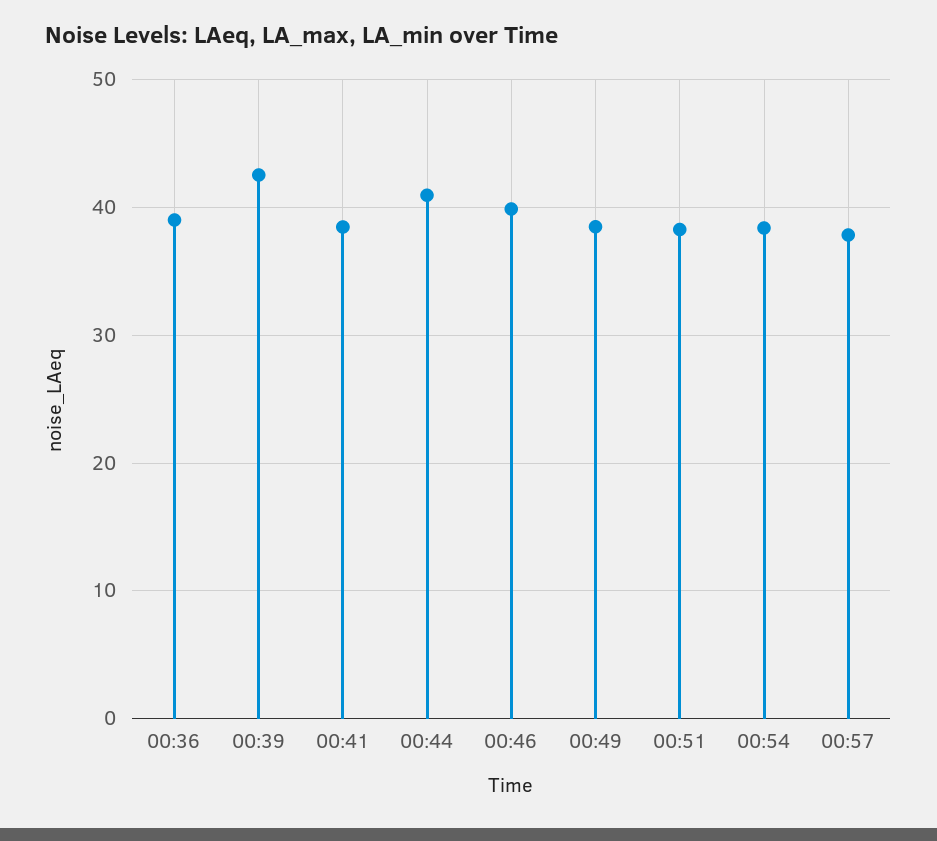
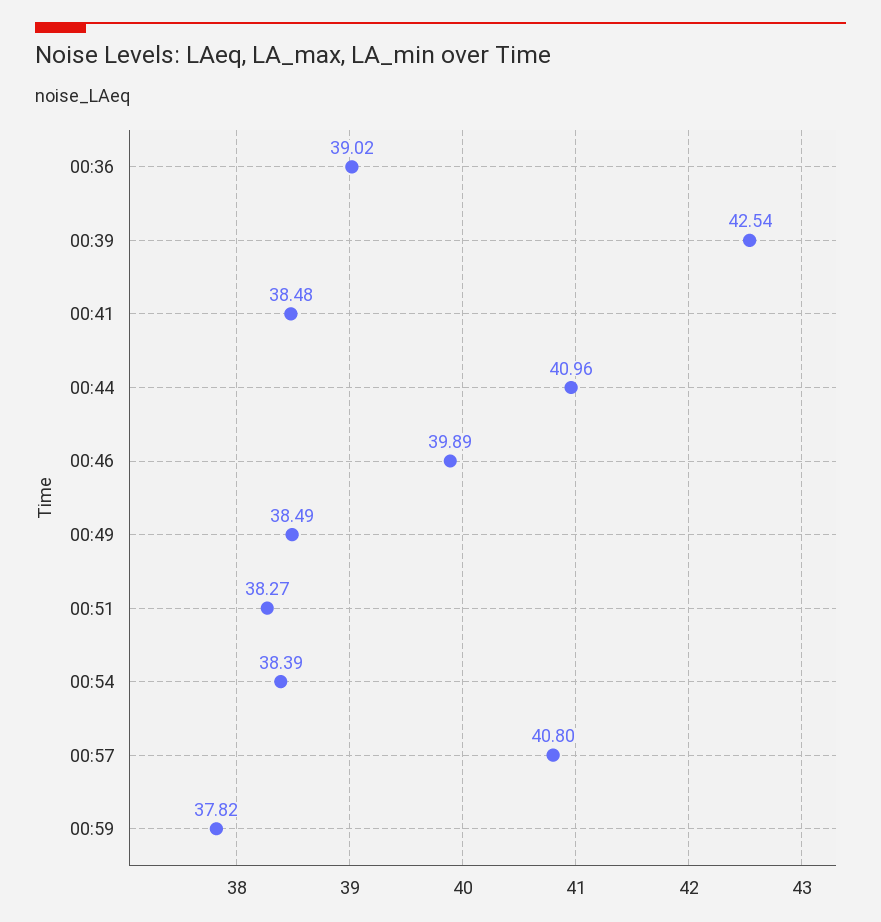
00:57: 38 -> 40.8
00:59: none -> 37.82

